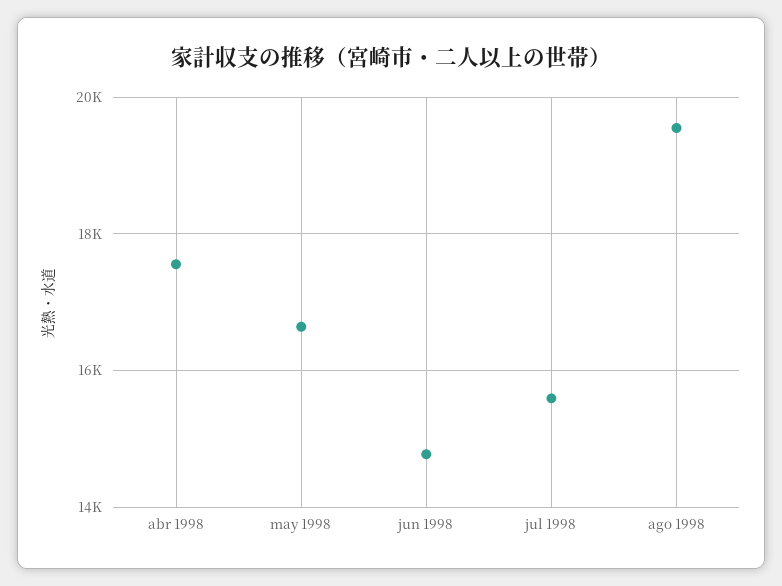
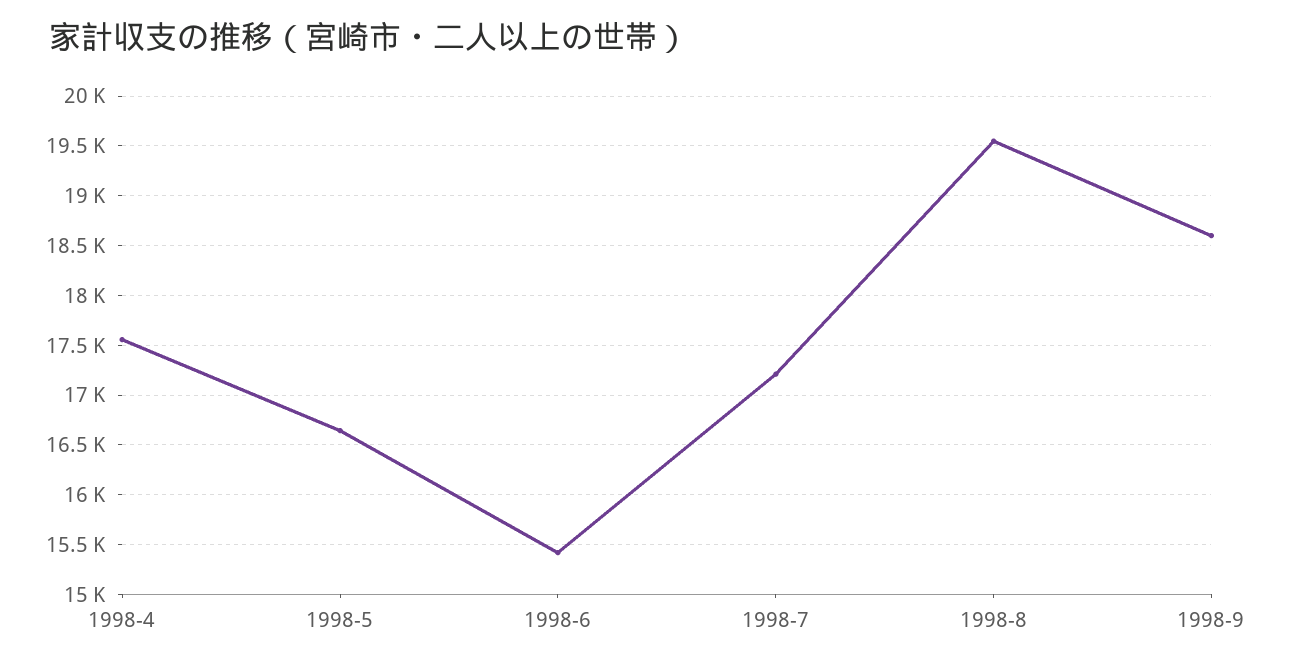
jun 1998: 14800 -> 15400
jul 1998: 15600 -> 17200
1998-9: none -> 18600

